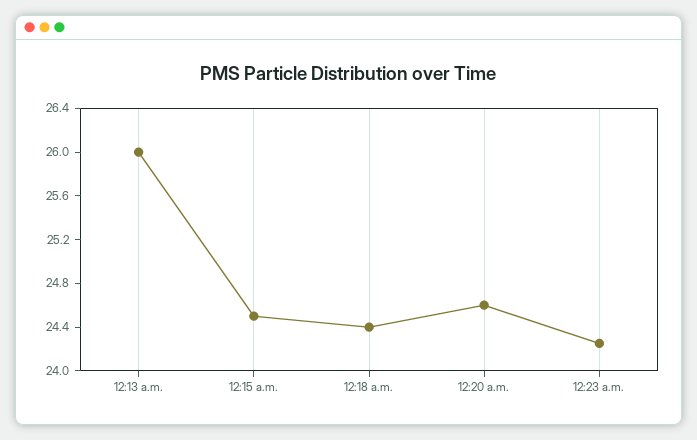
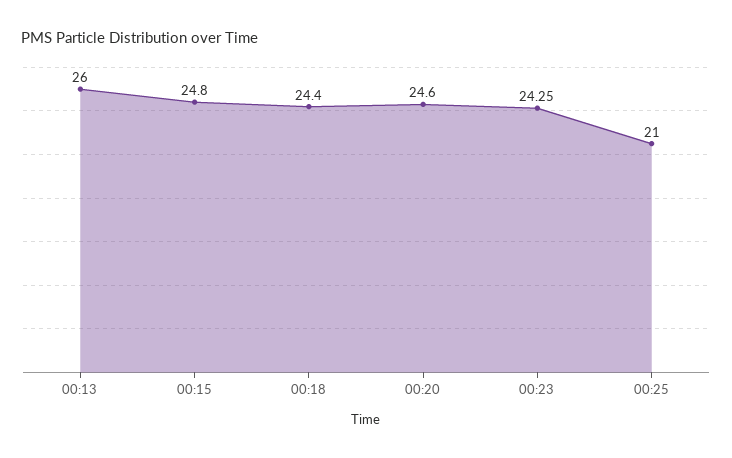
12:15 a.m.: 24.5 -> 24.8
00:25: none -> 21

